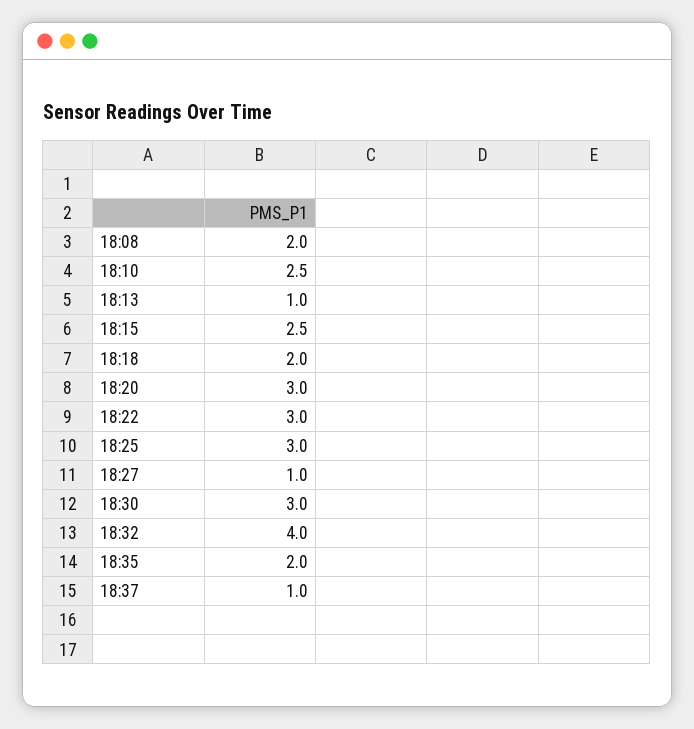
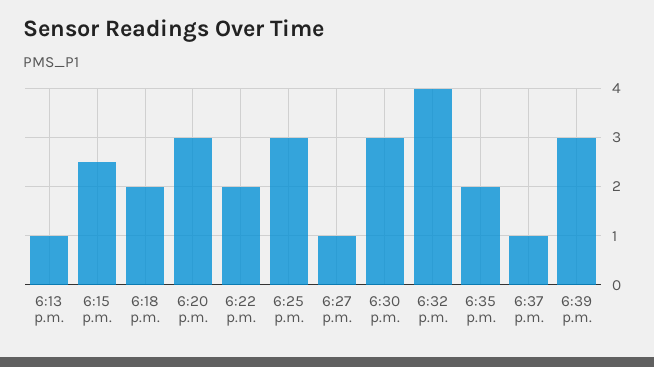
18:08: 2 -> none
18:10: 2.5 -> none
18:22: 3 -> 2
6:39 p.m.: none -> 3

